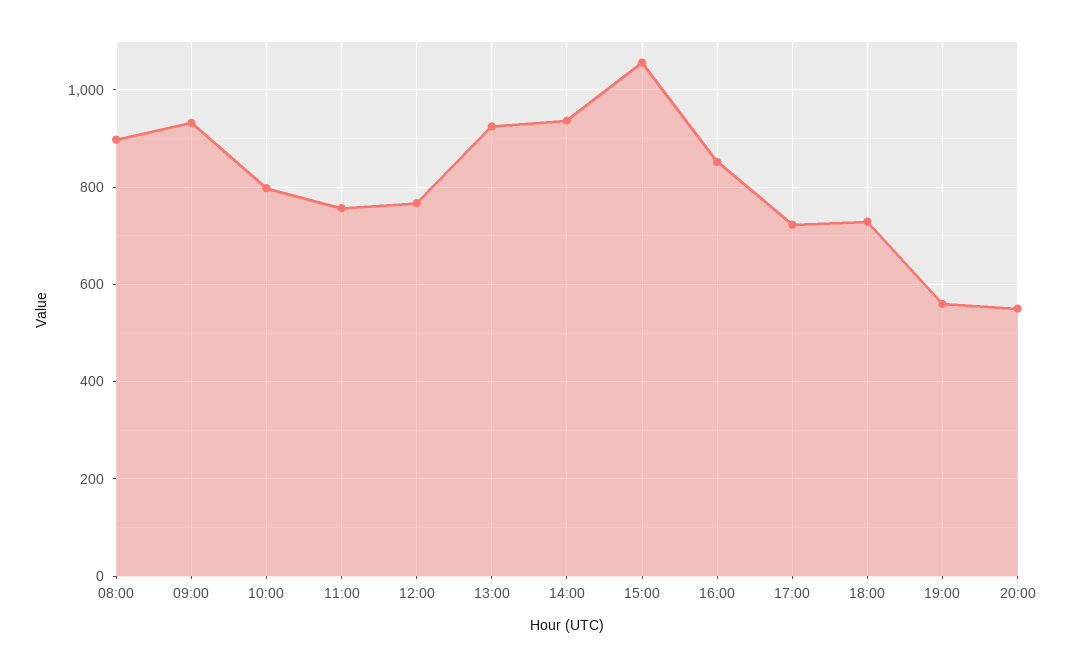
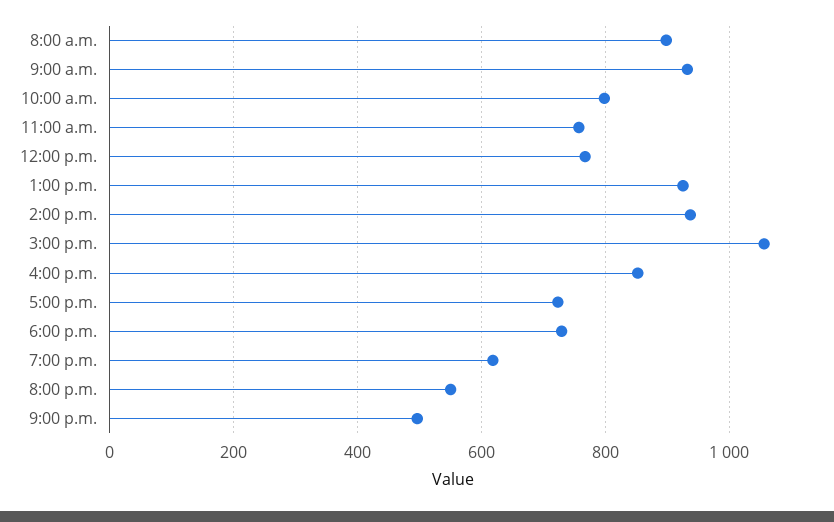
19:00: 560 -> 620
9:00 p.m.: none -> 500

